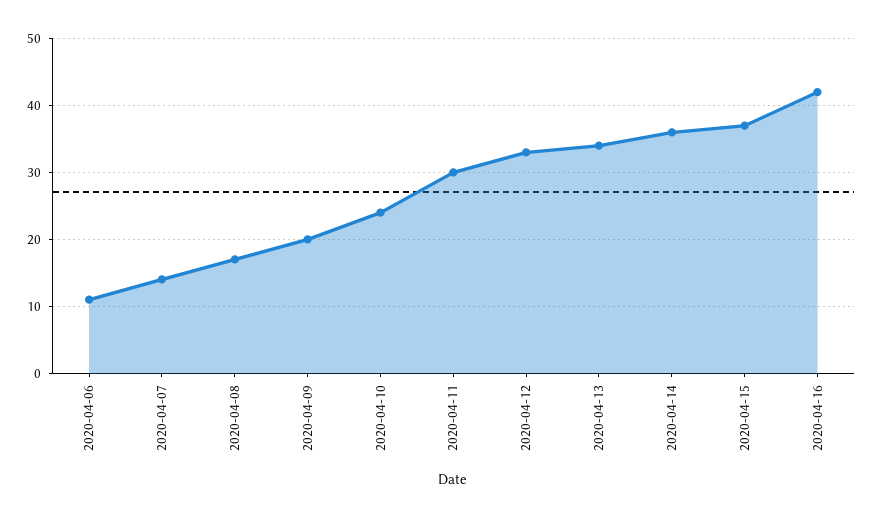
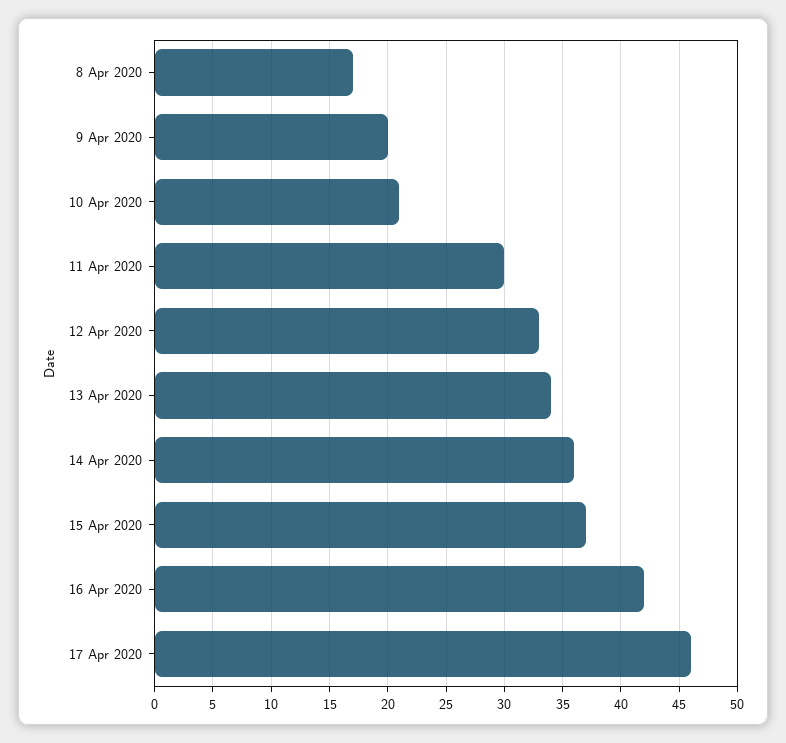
2020-04-06: 11 -> none
2020-04-07: 14 -> none
2020-04-10: 24 -> 21
17 Apr 2020: none -> 46

